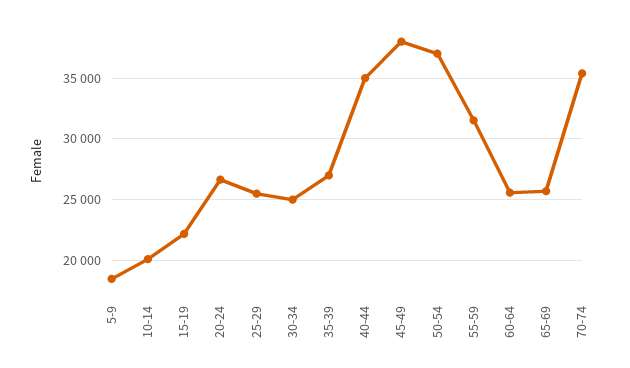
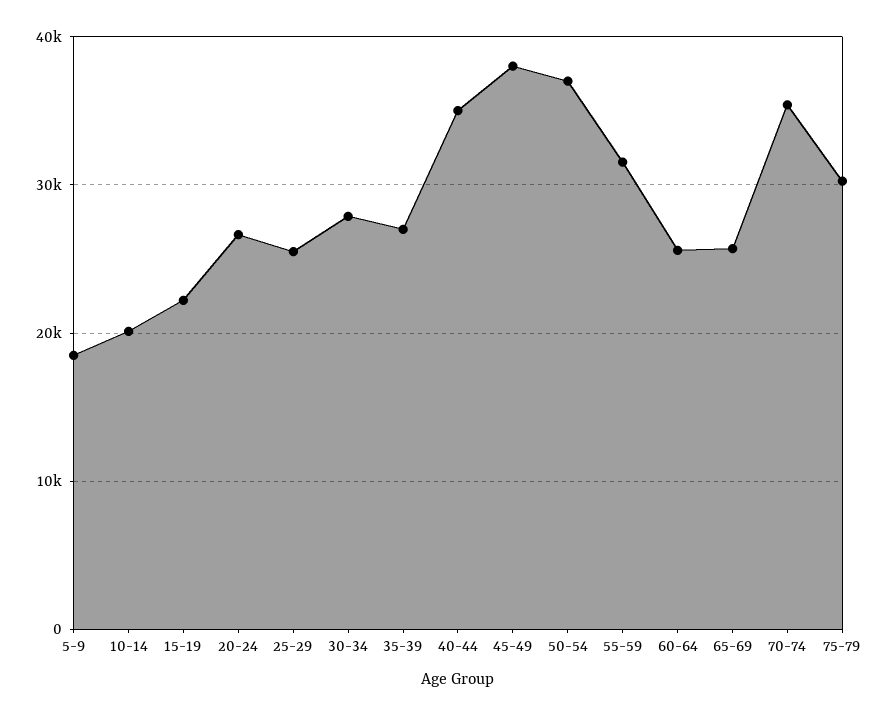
30-34: 25000 -> 28000
75-79: none -> 30000

